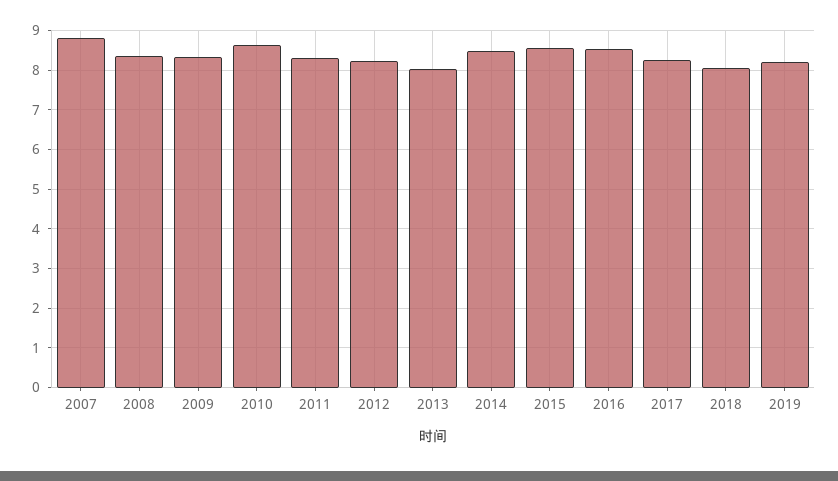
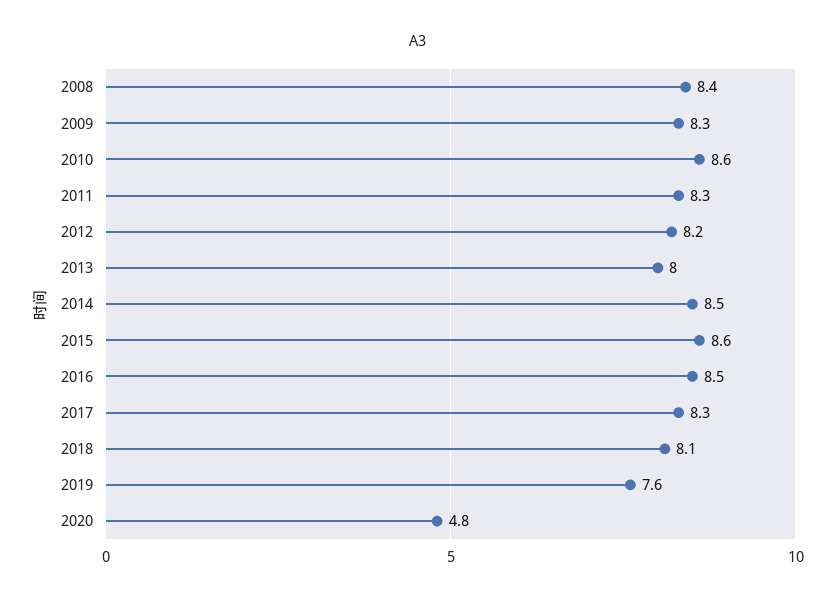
2007: 8.8 -> none
2019: 8.2 -> 7.6
2020: none -> 4.8

